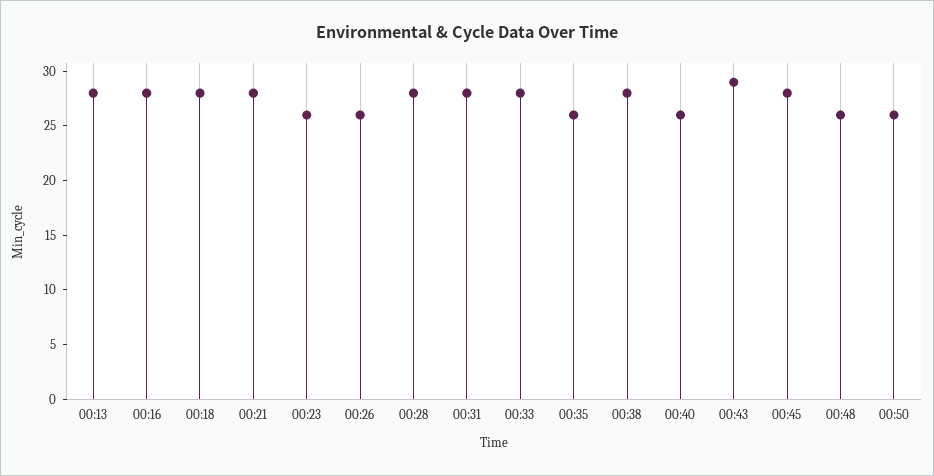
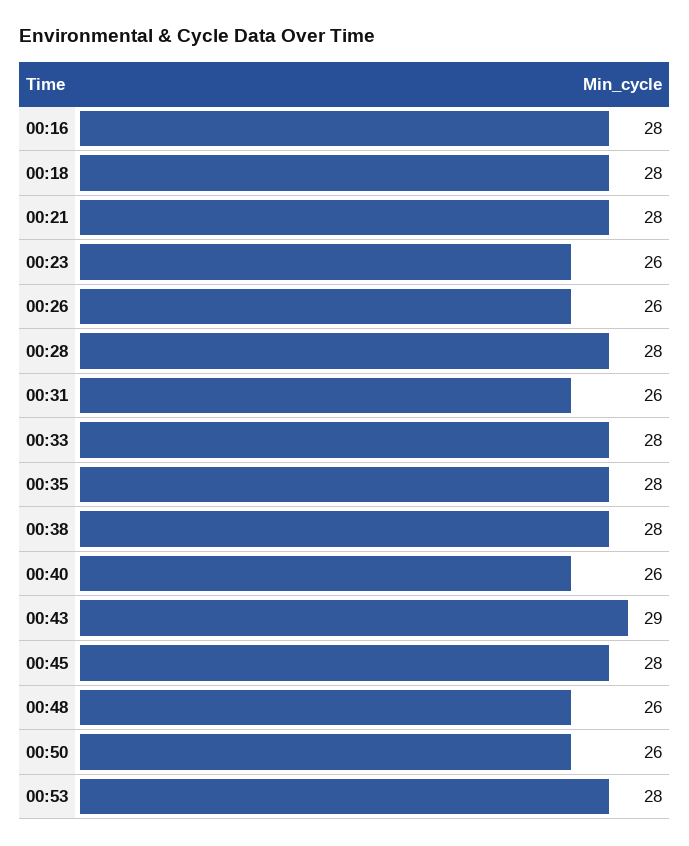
00:13: 28 -> none
00:31: 28 -> 26
00:35: 26 -> 28
00:53: none -> 28

